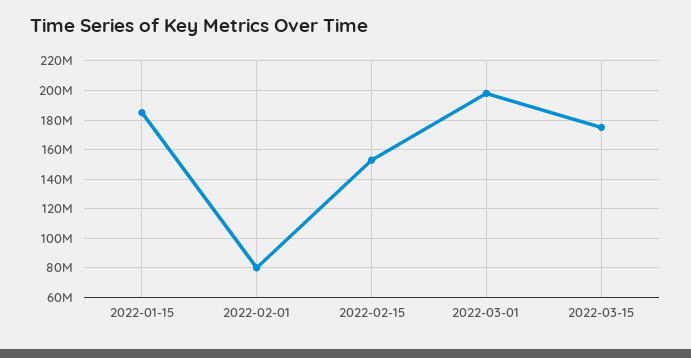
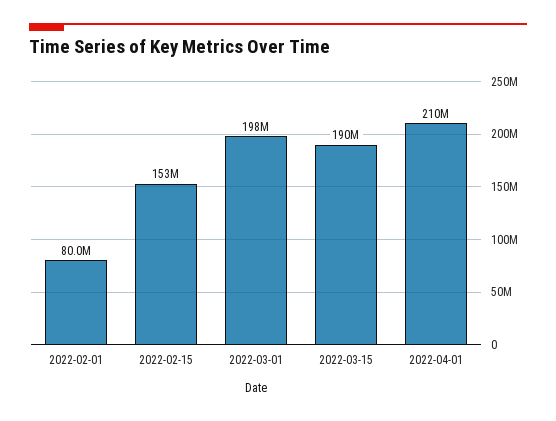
2022-01-15: 185000000 -> none
2022-03-15: 175000000 -> 190000000
2022-04-01: none -> 210000000

